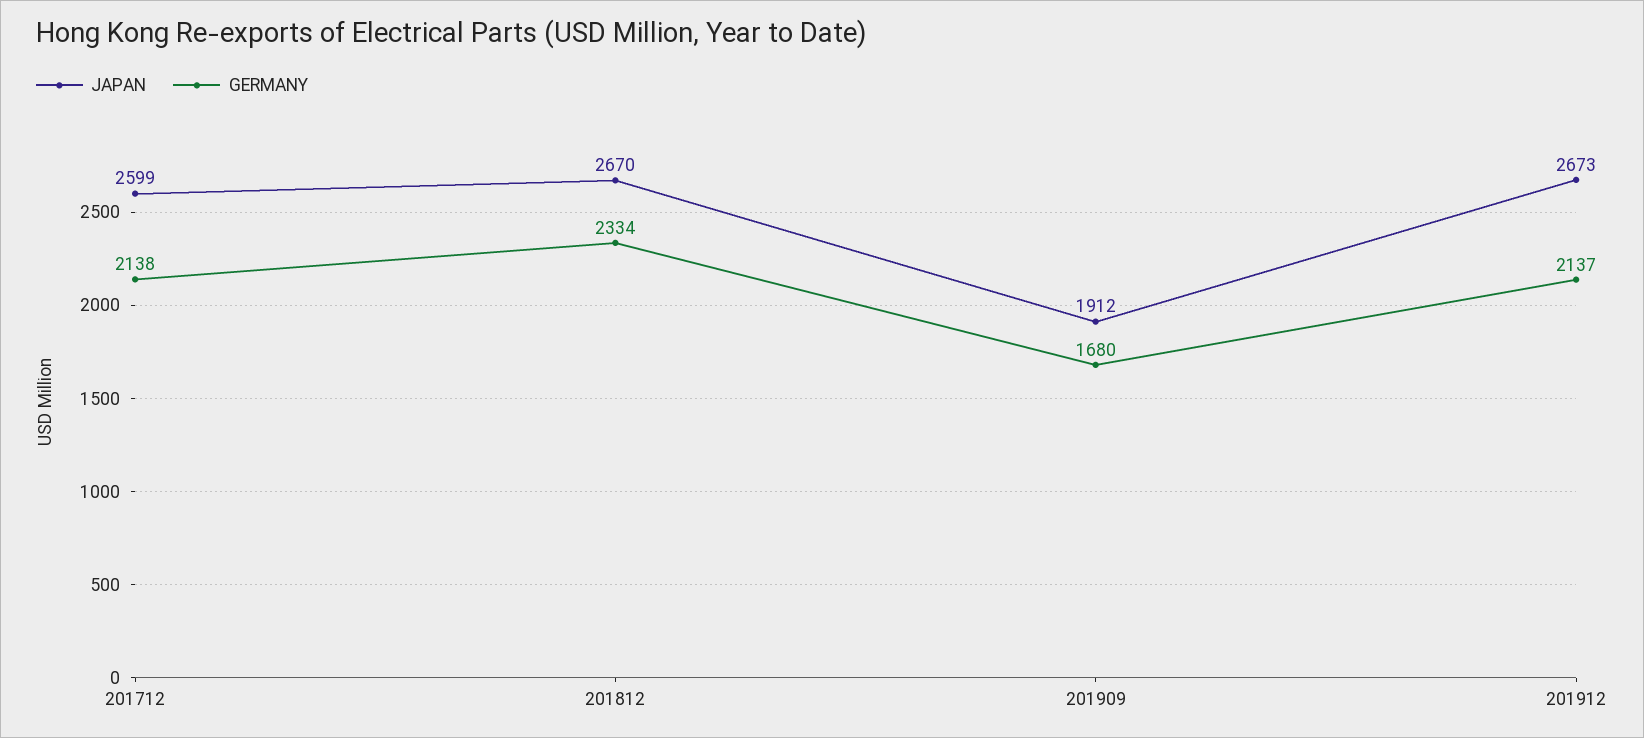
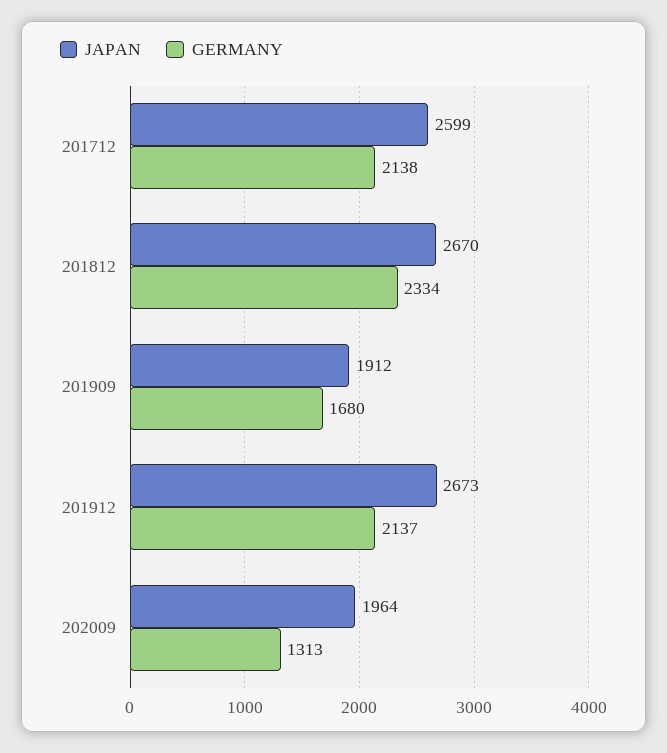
JAPAN, 202009: none -> 1964
GERMANY, 202009: none -> 1313

